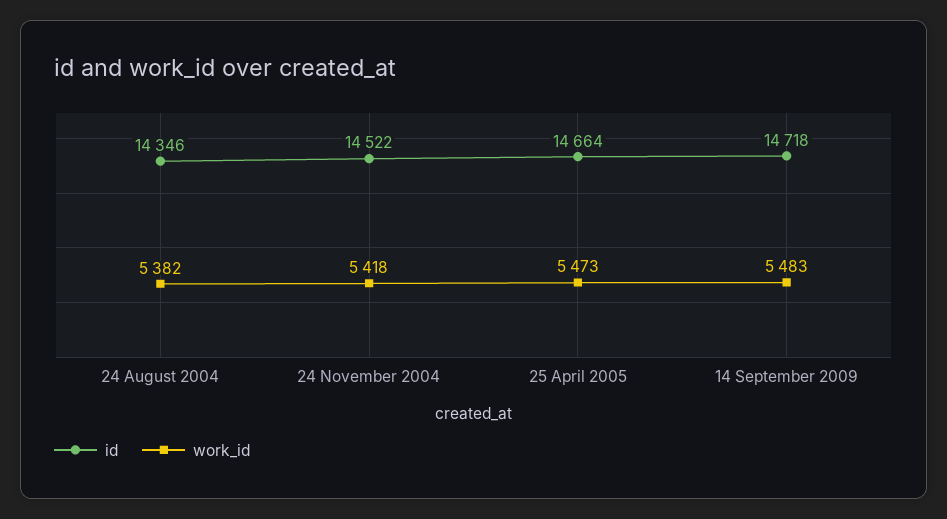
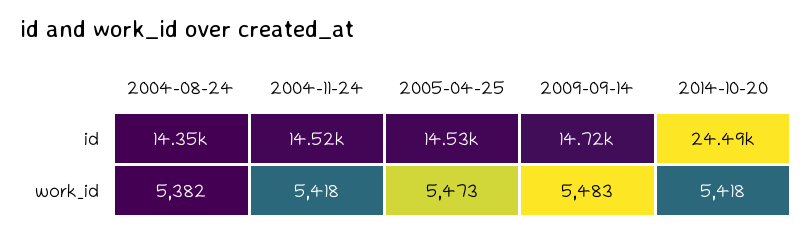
id, 25 April 2005: 14664 -> 14530
id, 2014-10-20: none -> 24490
work_id, 2014-10-20: none -> 5418

